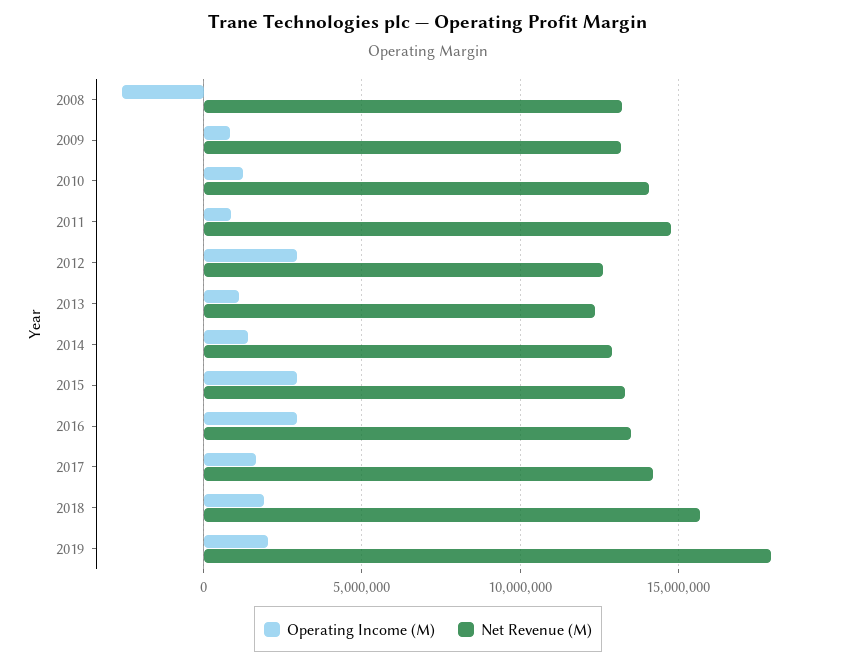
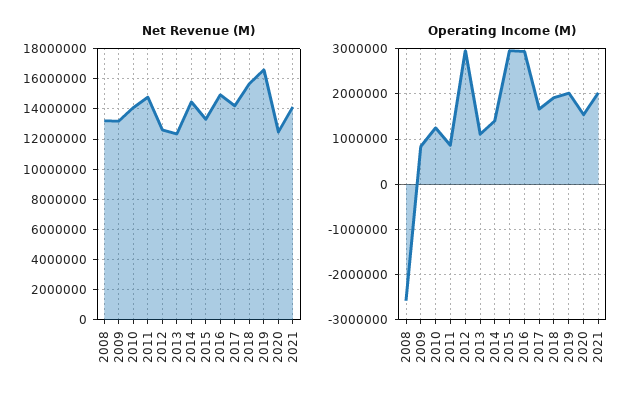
Net Revenue (M), 2014: 13000000 -> 14500000
Net Revenue (M), 2016: 13500000 -> 15000000
Net Revenue (M), 2019: 18000000 -> 16500000
Net Revenue (M), 2020: none -> 12500000
Net Revenue (M), 2021: none -> 14000000
Operating Income (M), 2020: none -> 1600000
Operating Income (M), 2021: none -> 2000000

